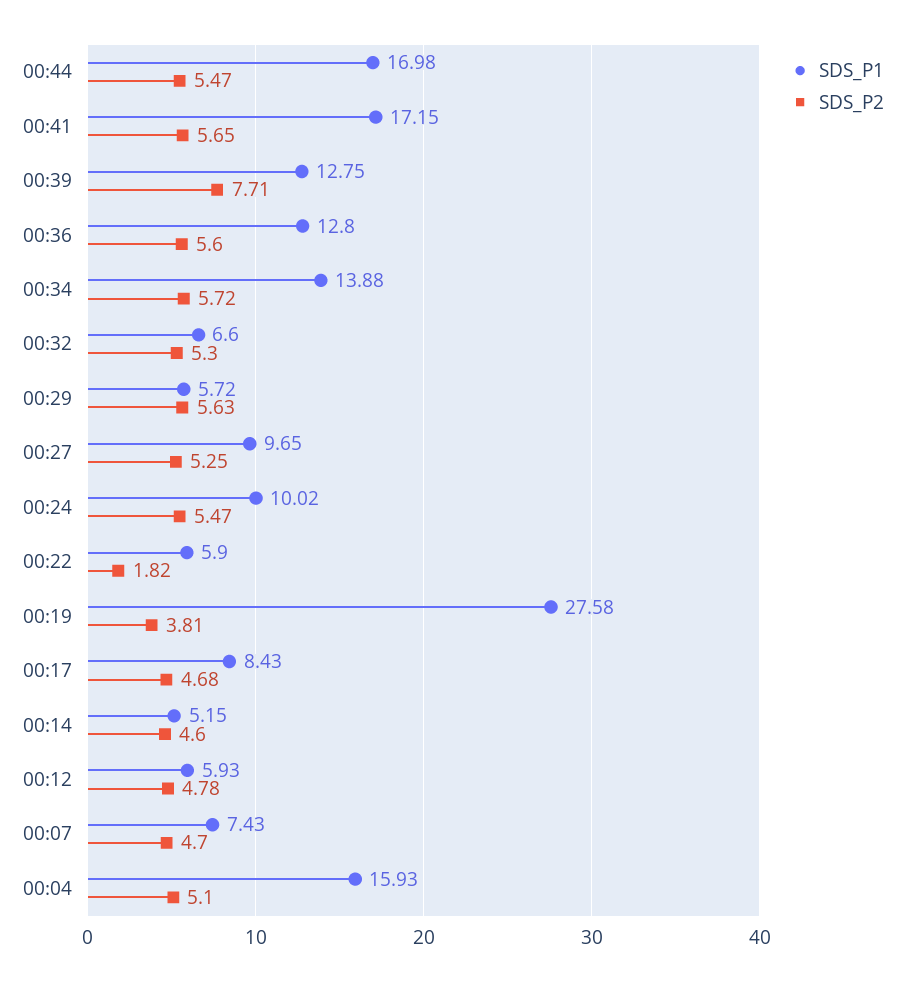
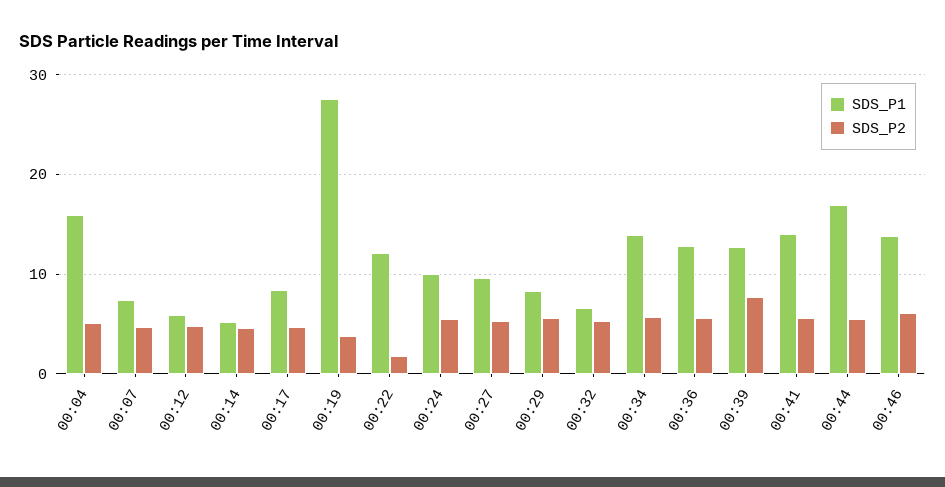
SDS_P1, 00:41: 17.15 -> 14
SDS_P1, 00:29: 5.72 -> 8
SDS_P1, 00:22: 5.9 -> 12
SDS_P1, 00:46: none -> 14
SDS_P2, 00:46: none -> 6

